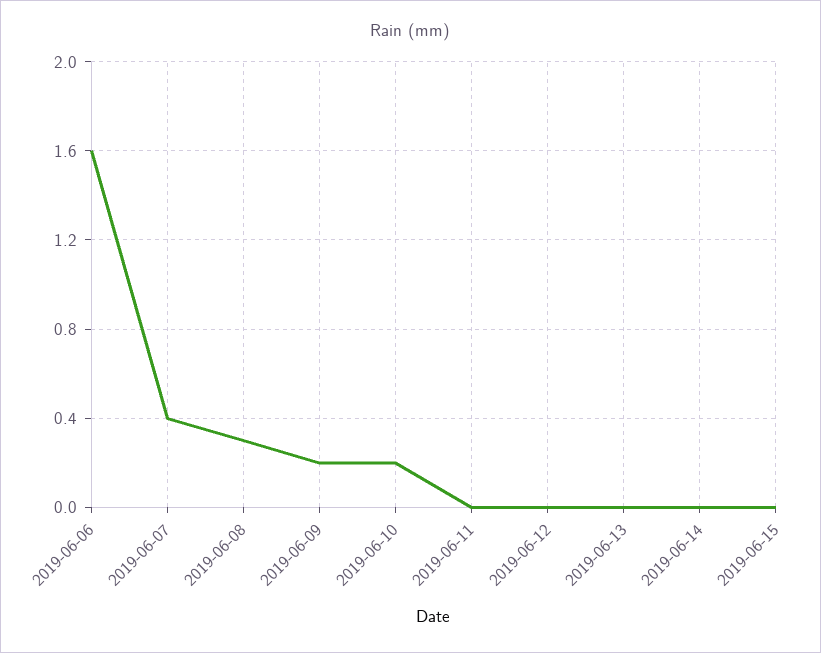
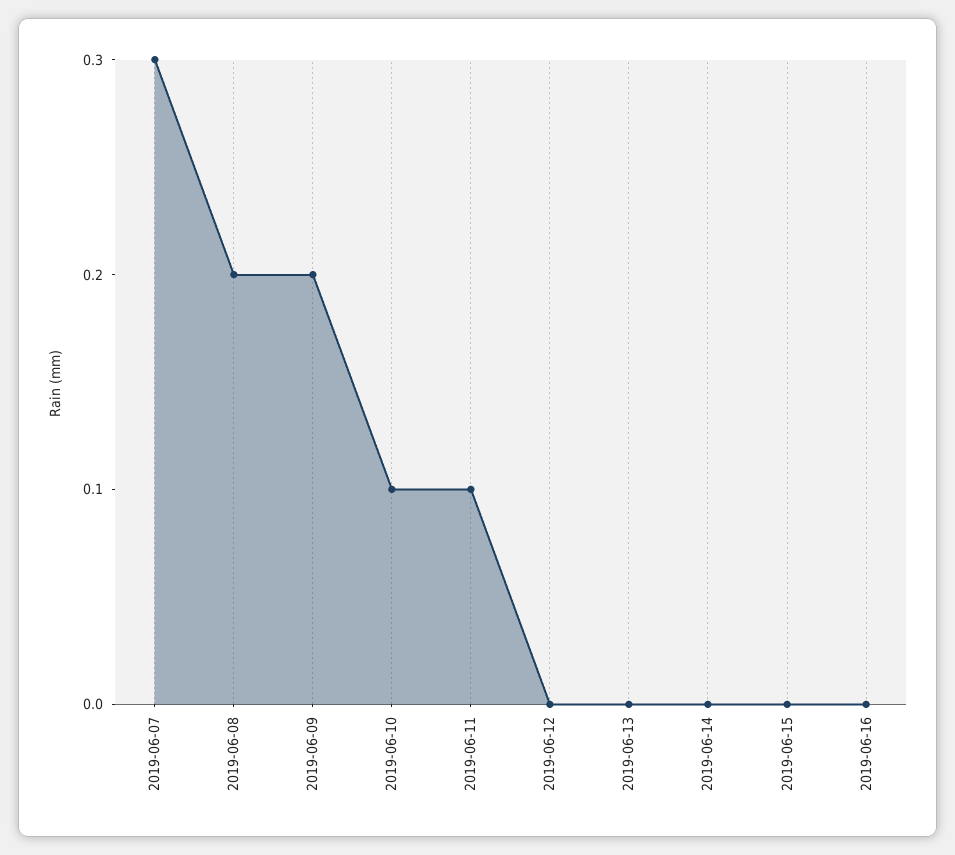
2019-06-06: 1.6 -> none
2019-06-07: 0.4 -> 0.3
2019-06-08: 0.3 -> 0.2
2019-06-10: 0.2 -> 0.1
2019-06-11: 0 -> 0.1
2019-06-16: none -> 0

